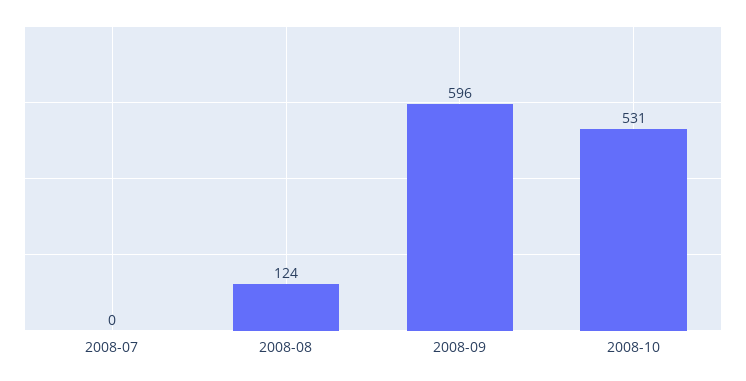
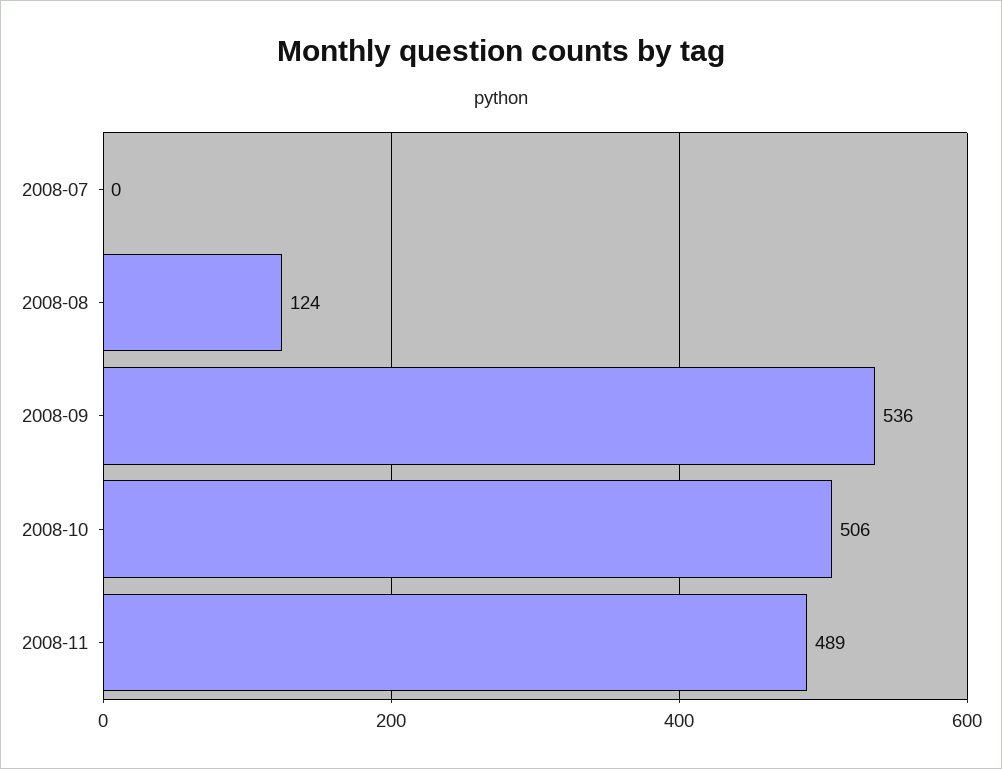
2008-09: 596 -> 536
2008-10: 531 -> 506
2008-11: none -> 489

